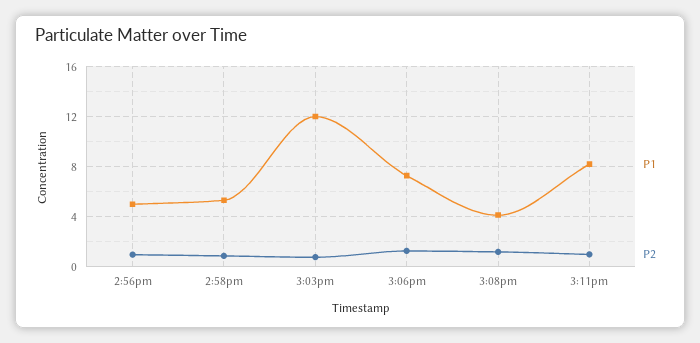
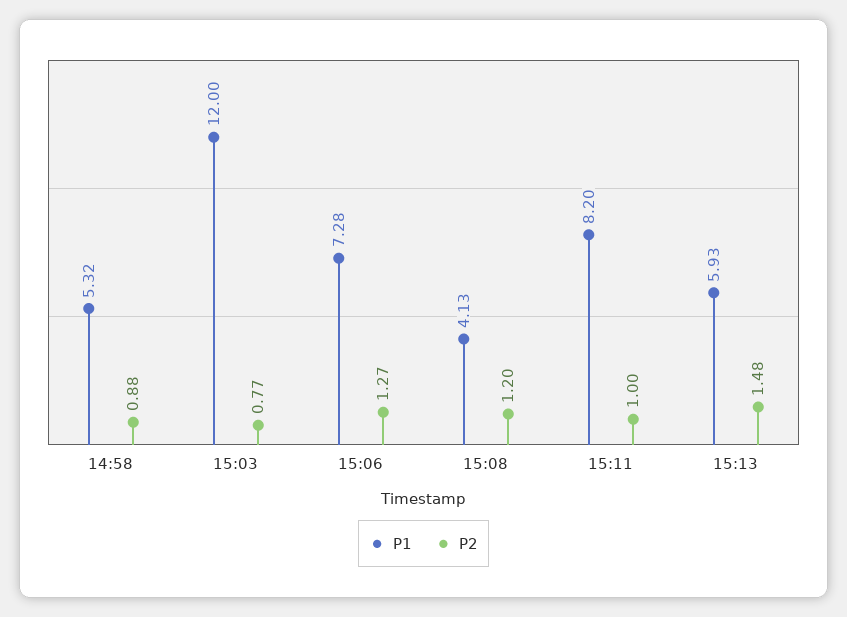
P1, 2:56pm: 5 -> none
P2, 2:56pm: 1 -> none
P1, 15:13: none -> 5.93
P2, 15:13: none -> 1.48

